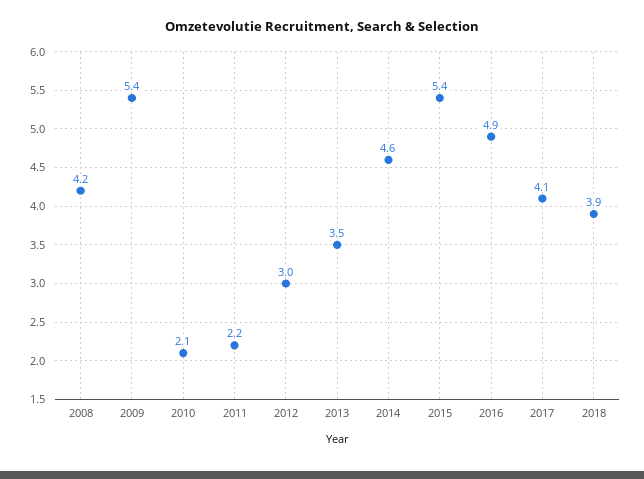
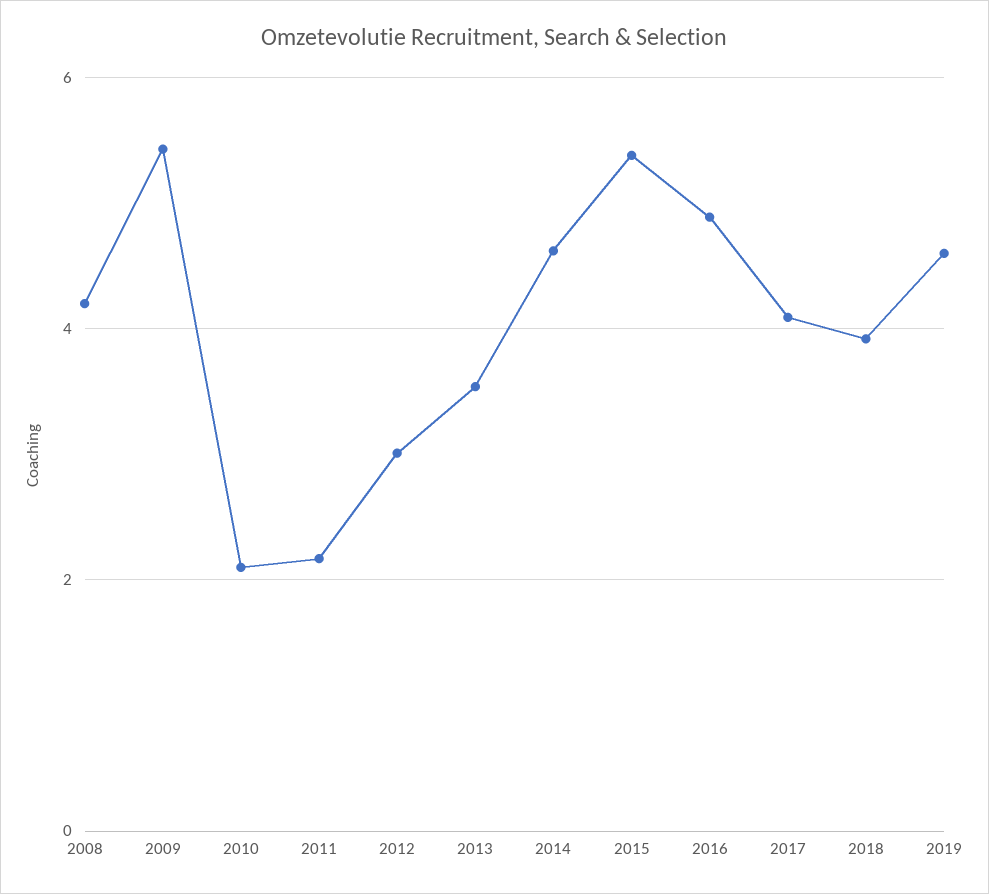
2019: none -> 4.6

